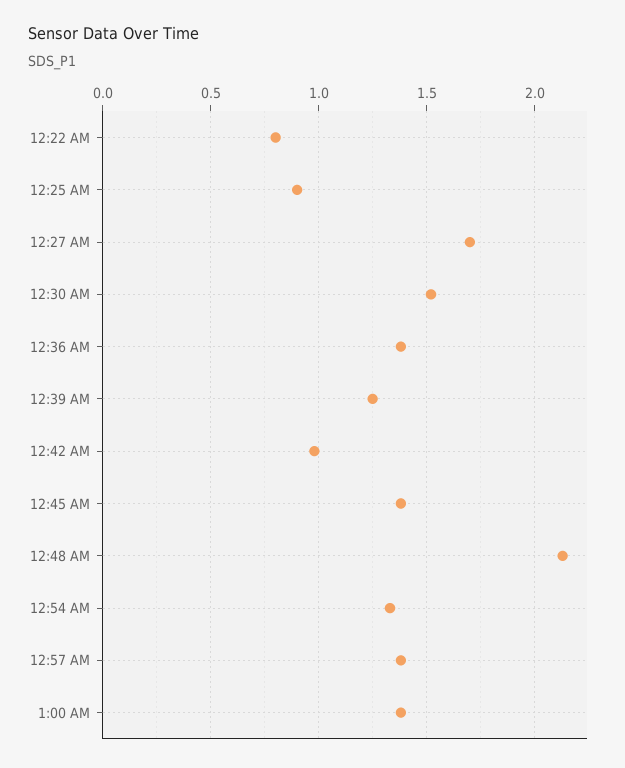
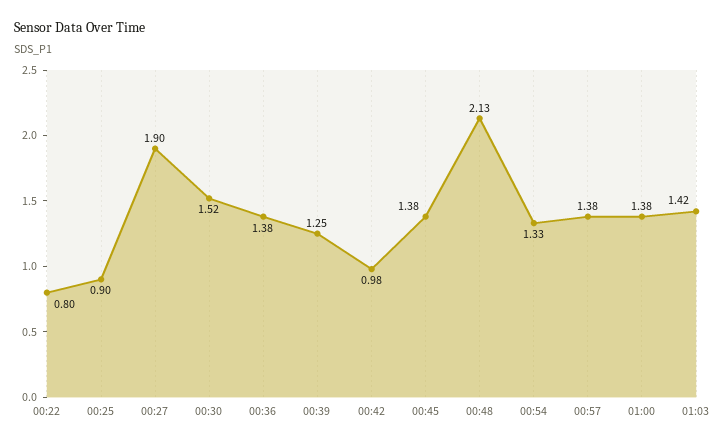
12:27 AM: 1.7 -> 1.9
01:03: none -> 1.42

